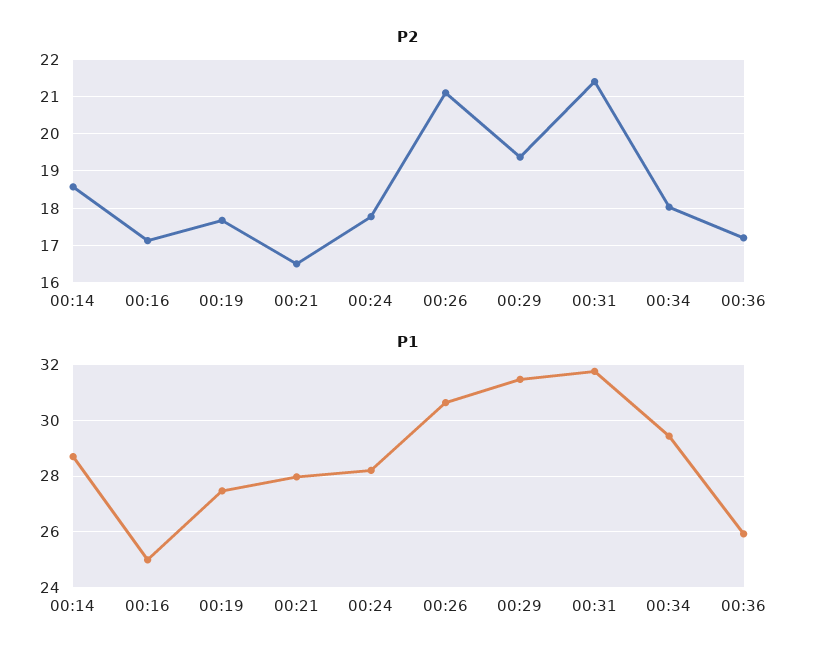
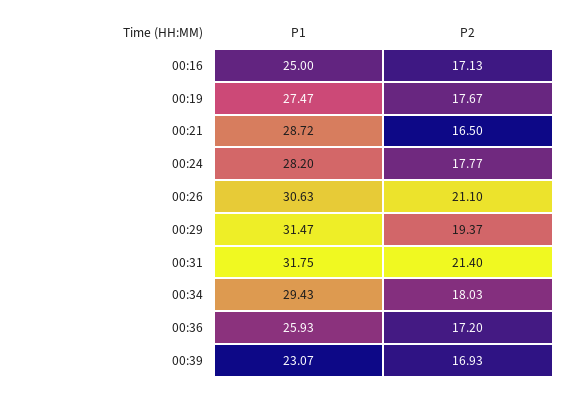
P2, 00:14: 18.6 -> none
P1, 00:14: 28.75 -> none
P1, 00:21: 28 -> 28.72
P1, 00:39: none -> 23.07
P2, 00:39: none -> 16.93

